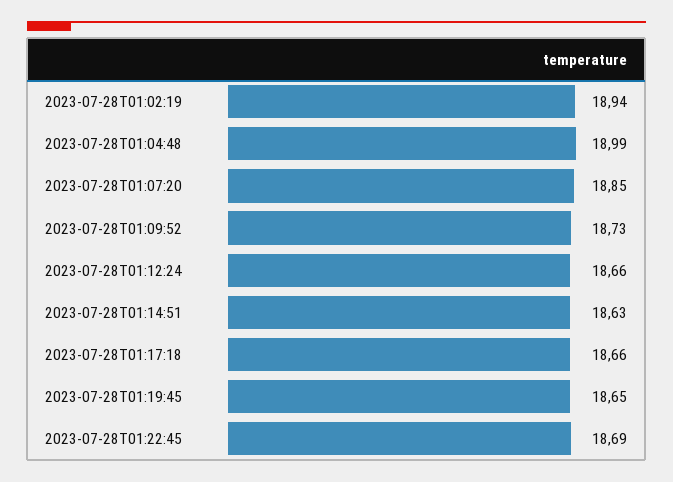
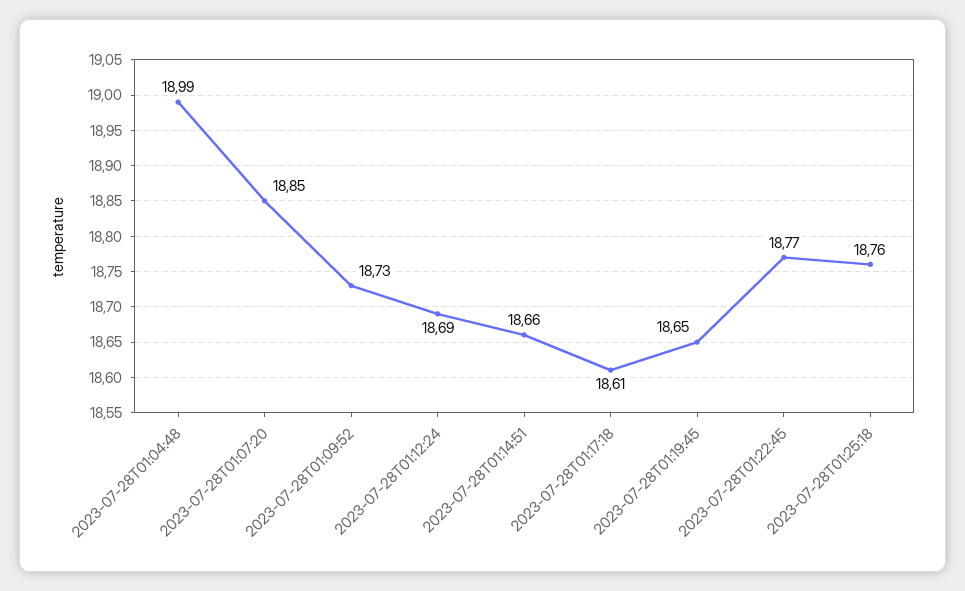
2023-07-28T01:02:19: 18.94 -> none
2023-07-28T01:12:24: 18.66 -> 18.69
2023-07-28T01:14:51: 18.63 -> 18.66
2023-07-28T01:17:18: 18.66 -> 18.61
2023-07-28T01:22:45: 18.69 -> 18.77
2023-07-28T01:25:18: none -> 18.76

